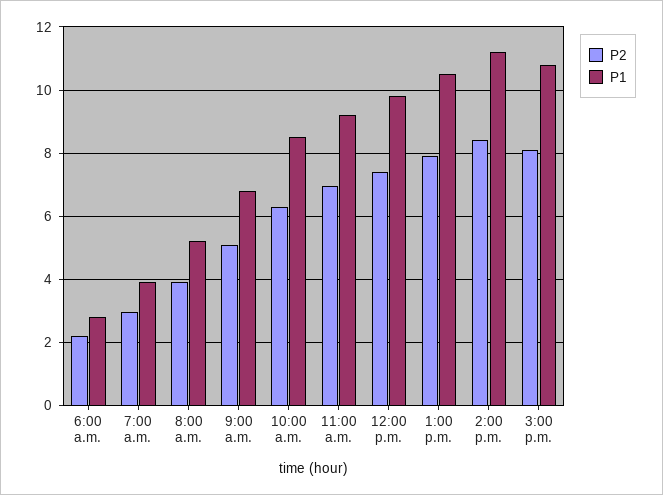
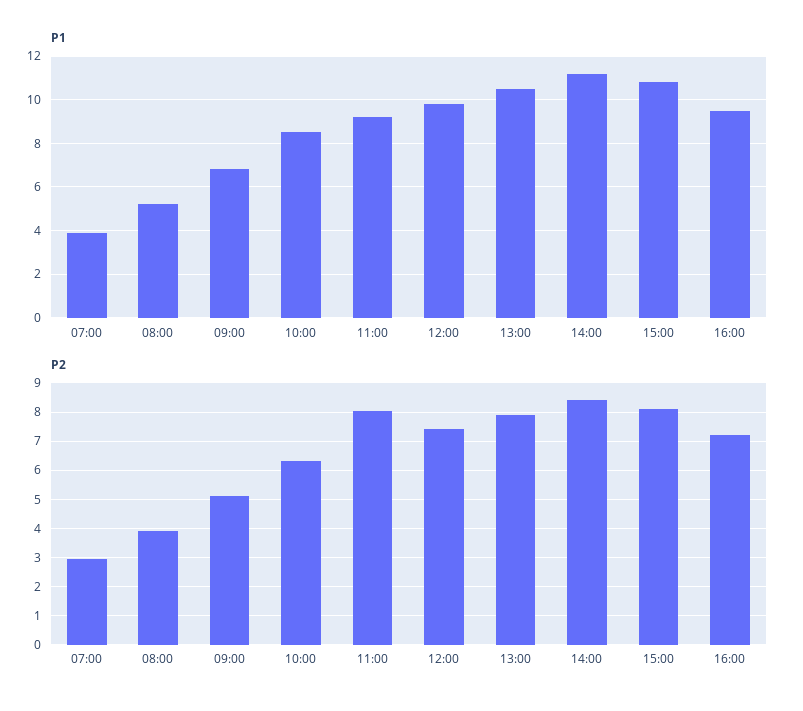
P2, 6:00 a.m.: 2.2 -> none
P1, 6:00 a.m.: 2.8 -> none
P2, 11:00 a.m.: 7 -> 8
P1, 16:00: none -> 9.5
P2, 16:00: none -> 7.25

